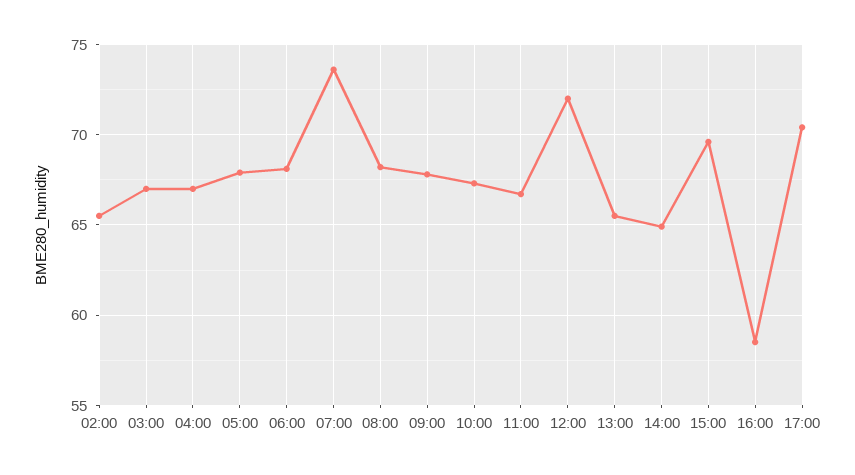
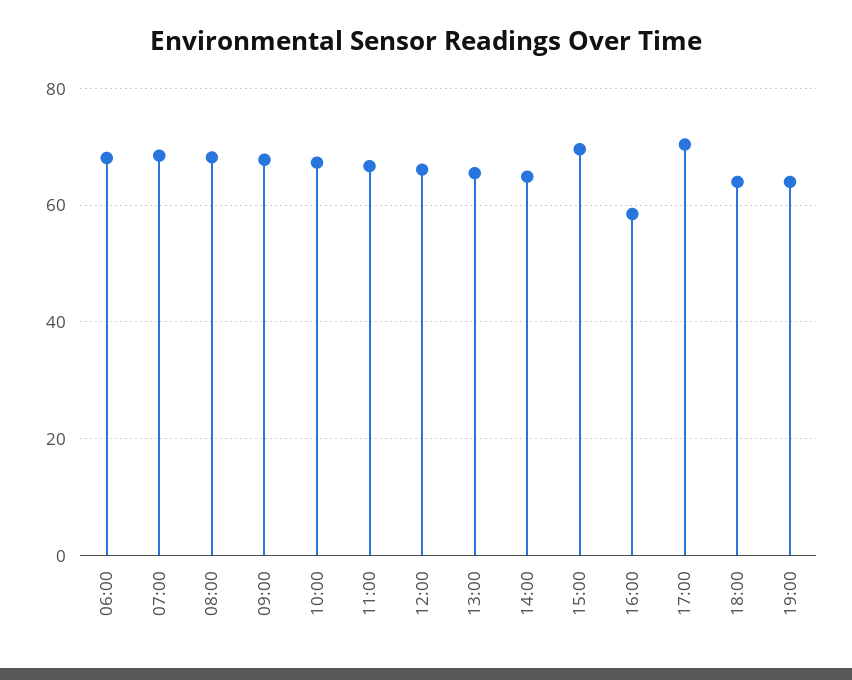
02:00: 65.5 -> none
03:00: 67 -> none
04:00: 67 -> none
05:00: 68 -> none
07:00: 73.5 -> 68
12:00: 72 -> 66
18:00: none -> 64
19:00: none -> 64

